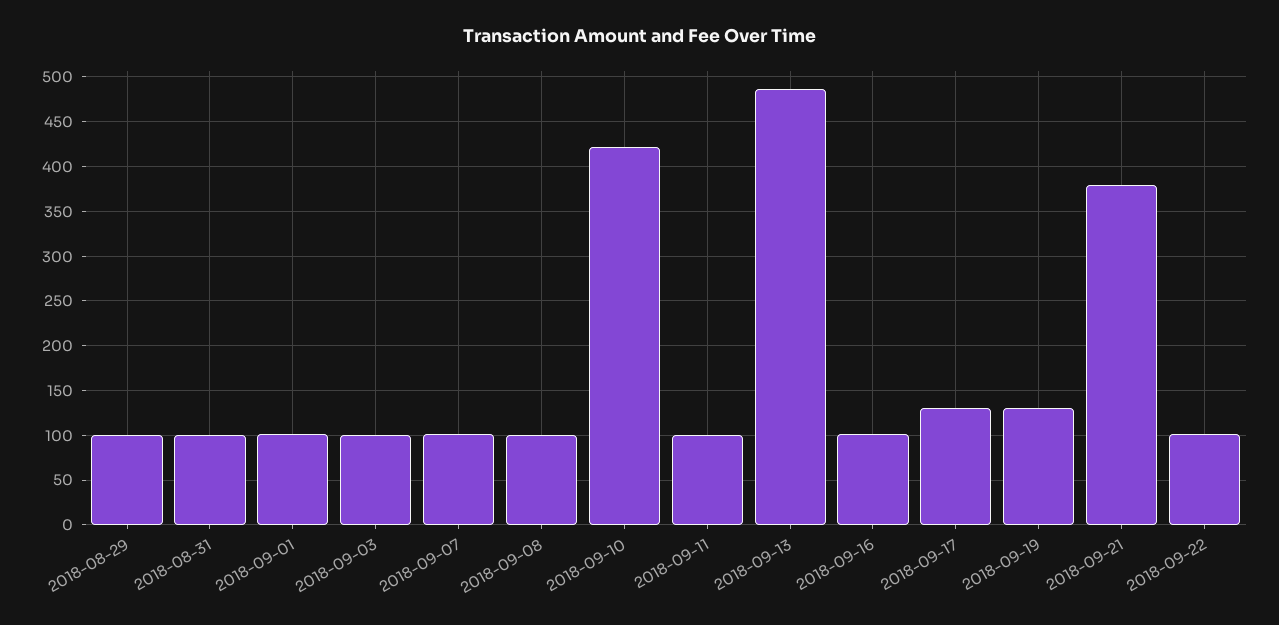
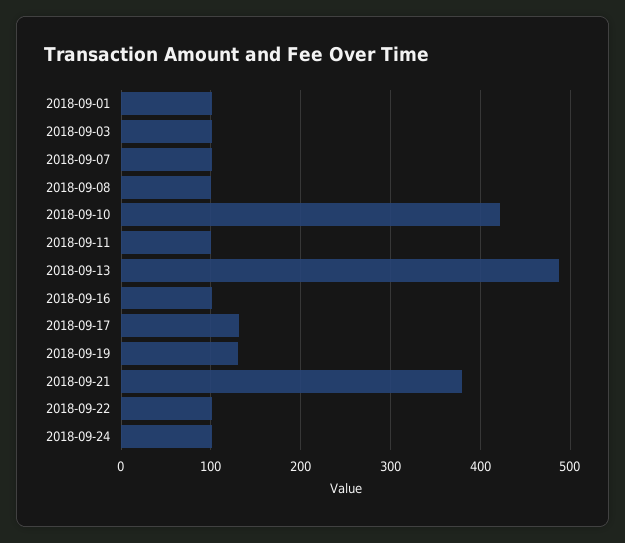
2018-08-29: 100 -> none
2018-08-31: 100 -> none
2018-09-24: none -> 100

